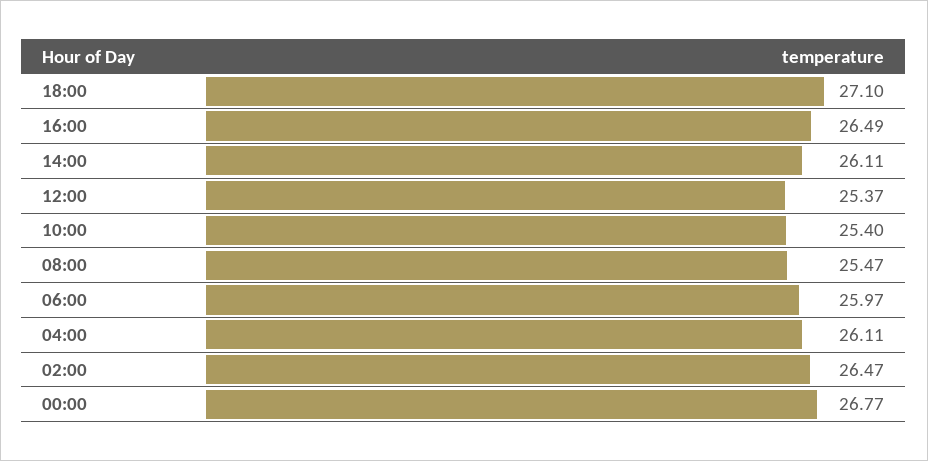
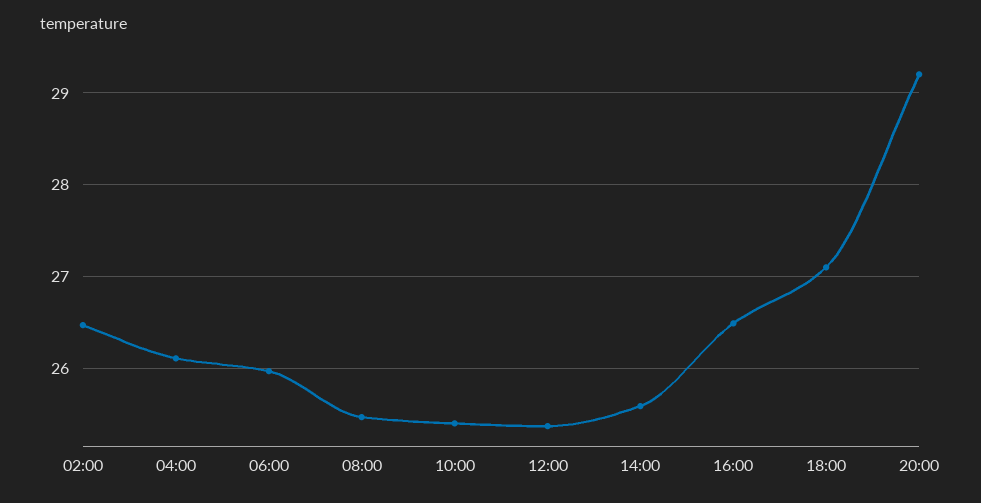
14:00: 26.11 -> 25.6
00:00: 26.77 -> none
20:00: none -> 29.2

